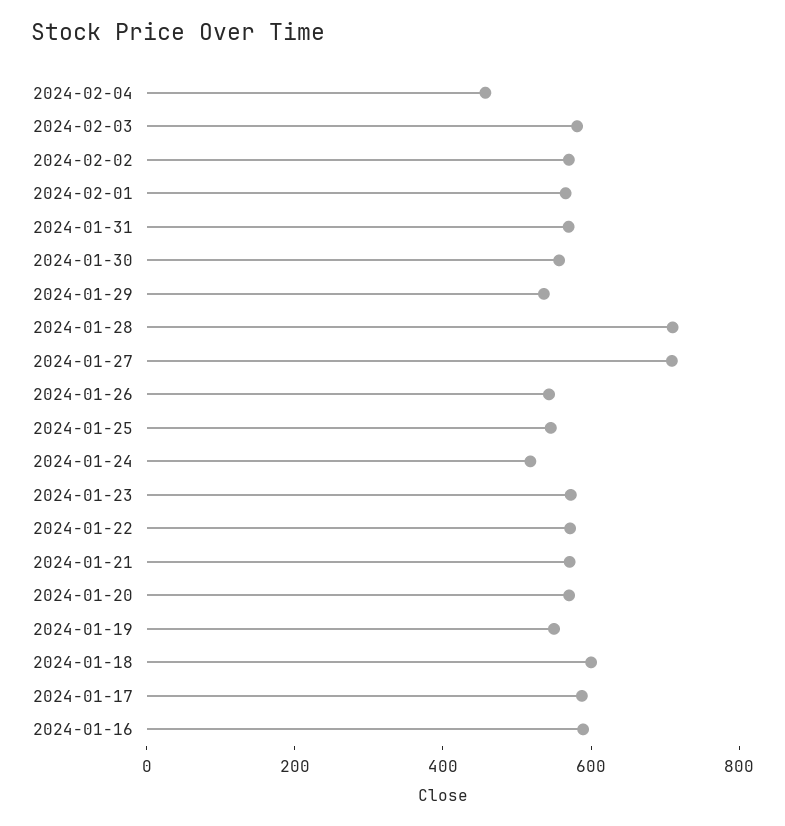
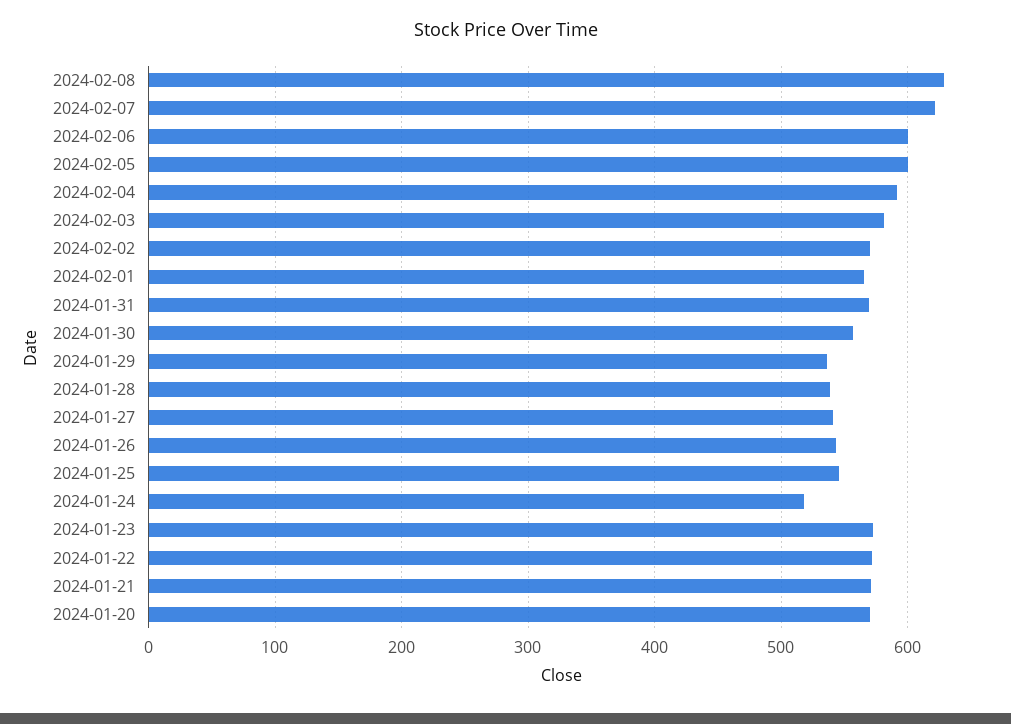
2024-02-04: 450 -> 590
2024-01-28: 700 -> 540
2024-01-27: 700 -> 540
2024-01-19: 550 -> none
2024-01-18: 600 -> none
2024-01-17: 600 -> none
2024-01-16: 600 -> none
2024-02-08: none -> 630
2024-02-07: none -> 620
2024-02-06: none -> 600
2024-02-05: none -> 600

